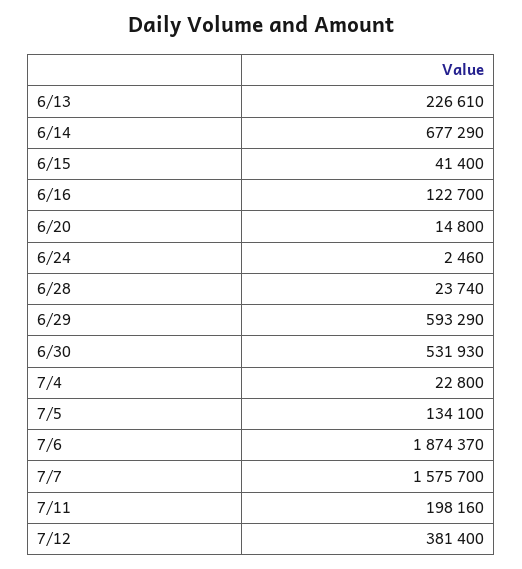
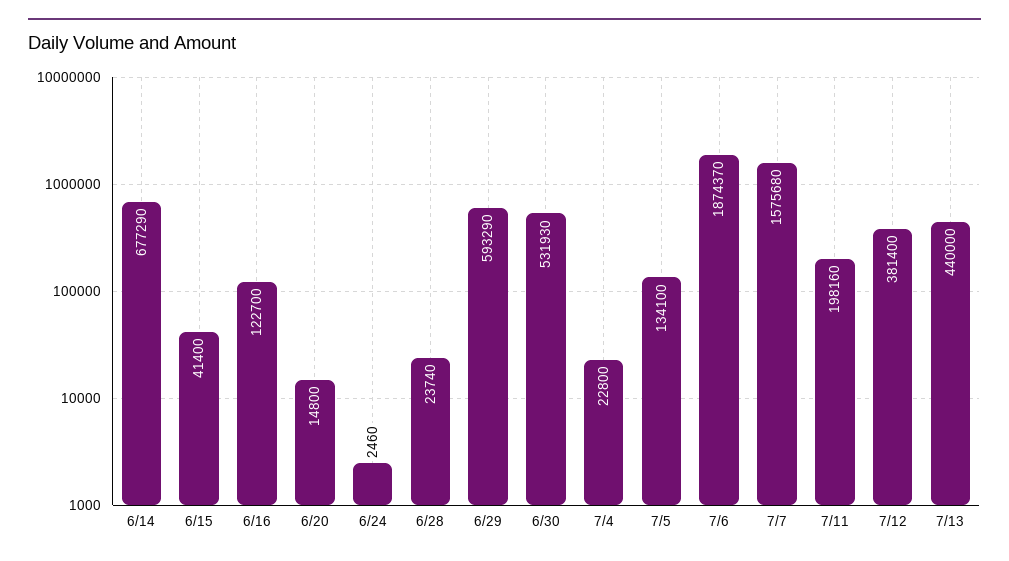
6/13: 226610 -> none
7/7: 1575700 -> 1575680
7/13: none -> 440000

